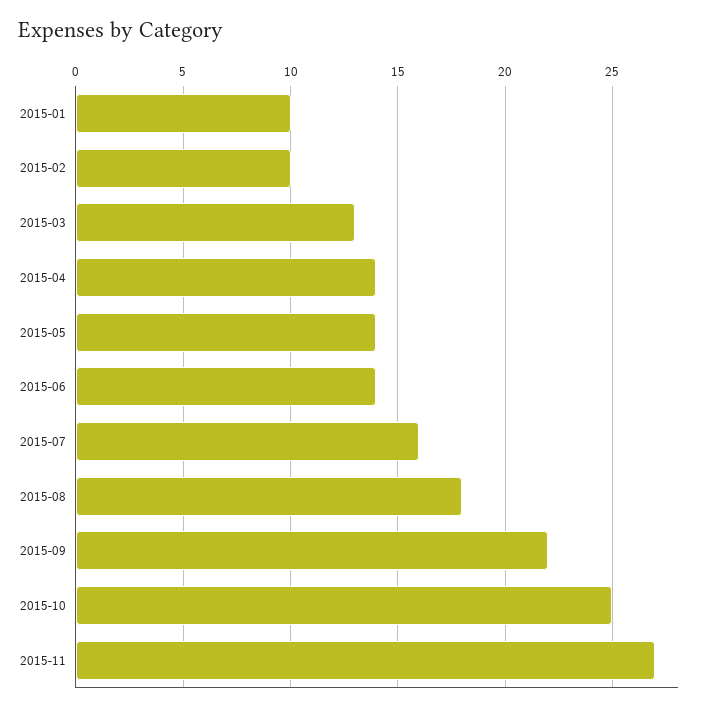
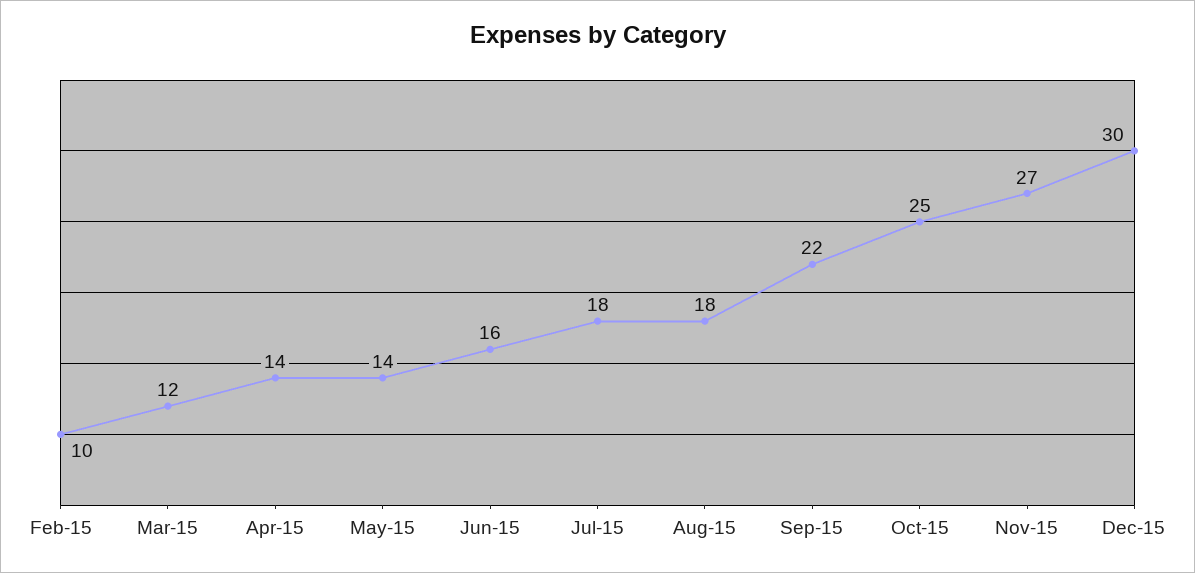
2015-01: 10 -> none
2015-03: 13 -> 12
2015-06: 14 -> 16
2015-07: 16 -> 18
Dec-15: none -> 30

